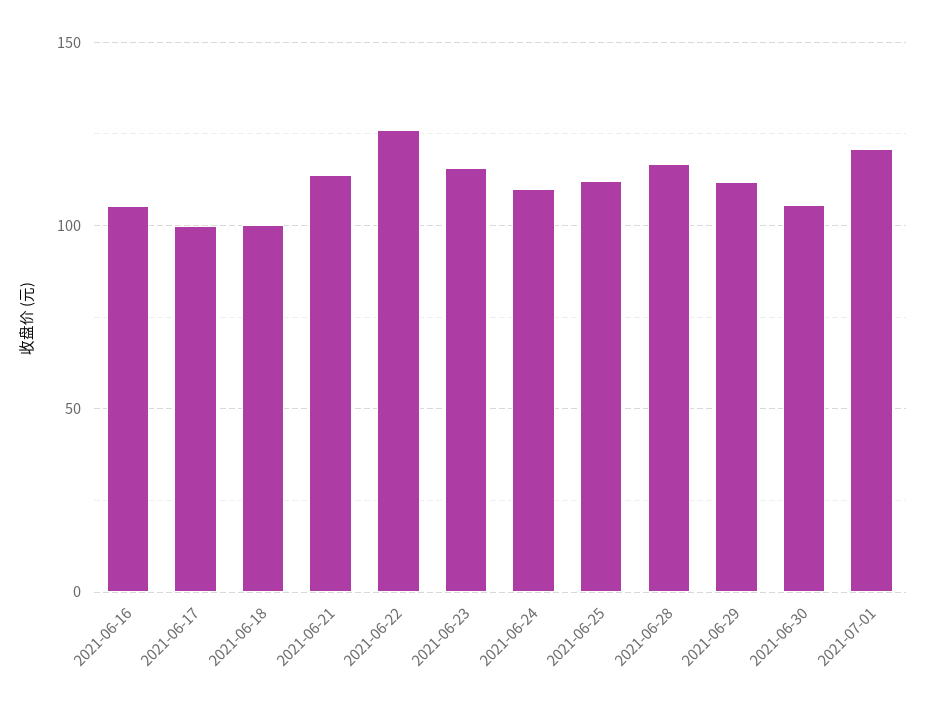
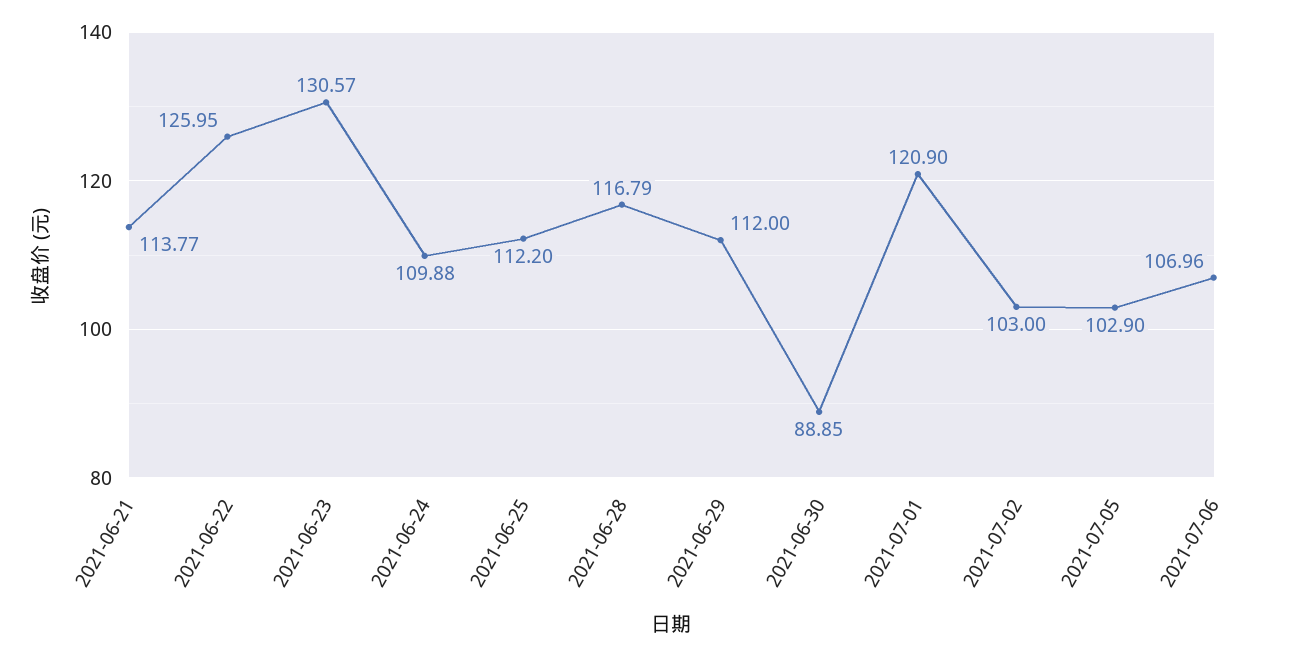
2021-06-16: 105 -> none
2021-06-17: 100 -> none
2021-06-18: 100 -> none
2021-06-23: 115 -> 130.57
2021-06-30: 105 -> 88.85
2021-07-02: none -> 103
2021-07-05: none -> 102.9
2021-07-06: none -> 106.96

